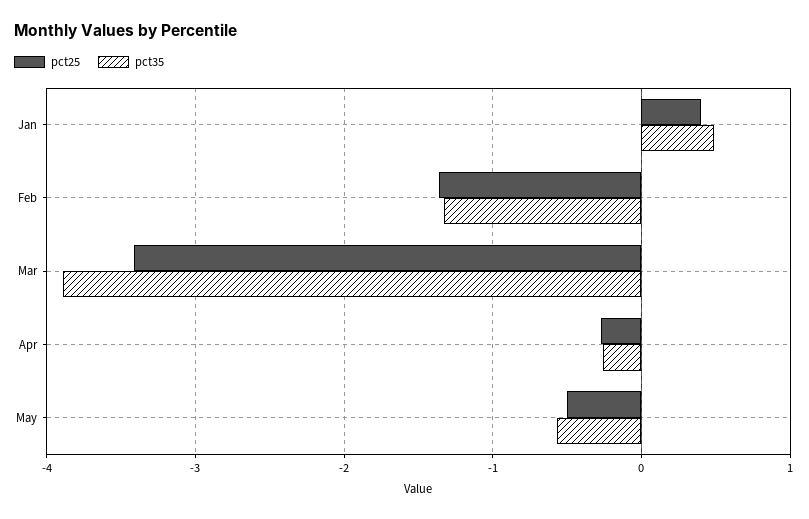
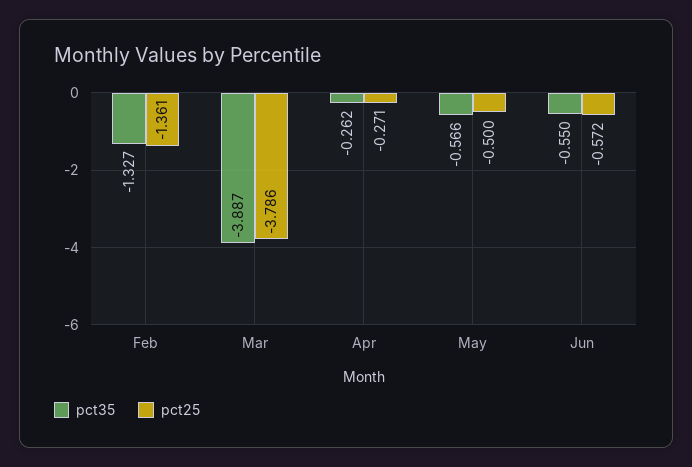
pct25, Jan: 0.4 -> none
pct35, Jan: 0.5 -> none
pct25, Mar: -3.4 -> -3.786
pct35, Jun: none -> -0.55
pct25, Jun: none -> -0.572

